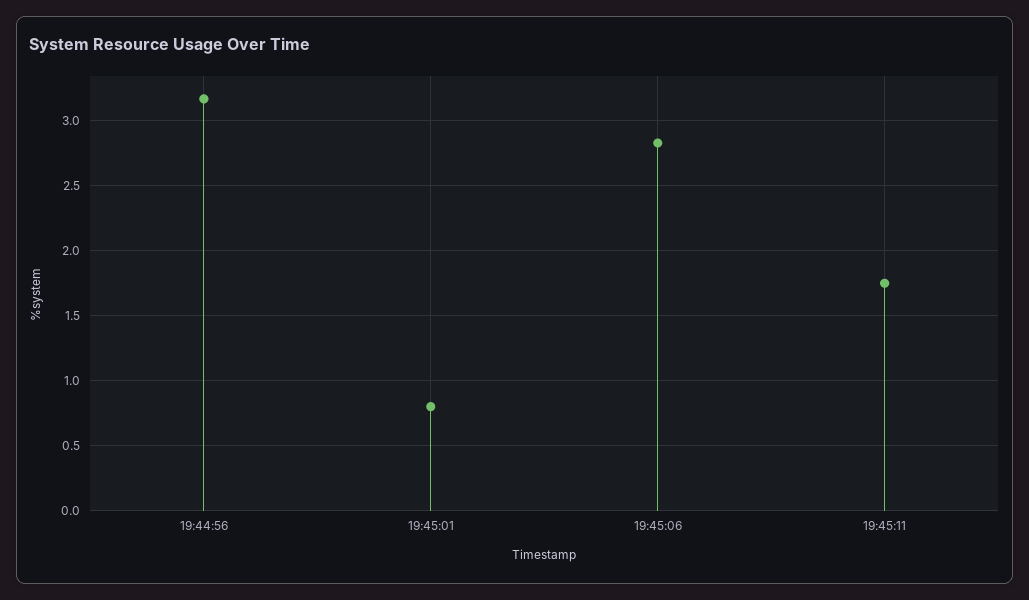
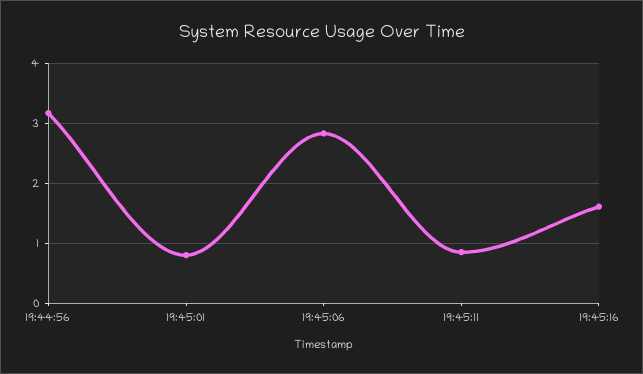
19:45:11: 1.75 -> 0.8
19:45:16: none -> 1.6

